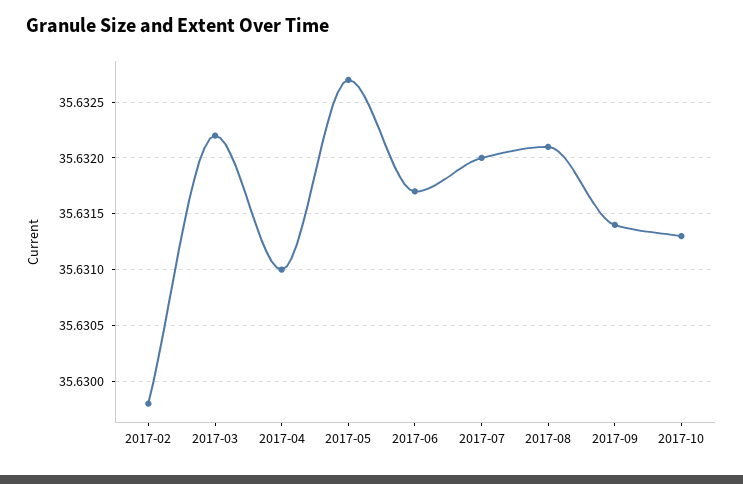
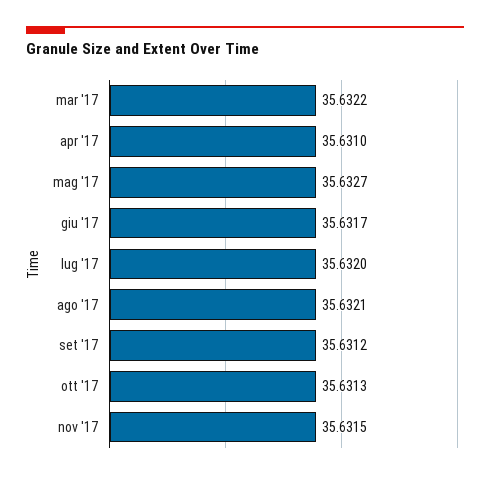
2017-02: 35.6298 -> none
2017-09: 35.6314 -> 35.6312
nov '17: none -> 35.6315

